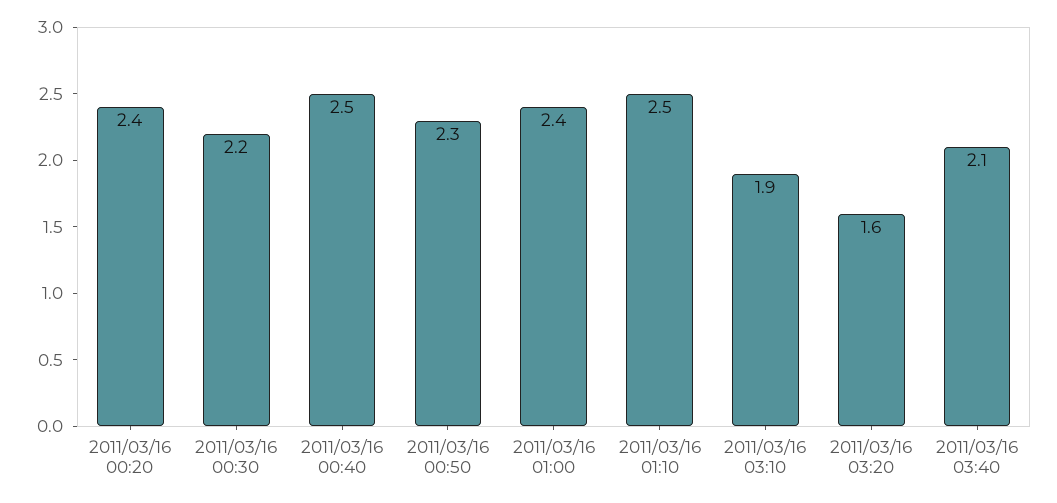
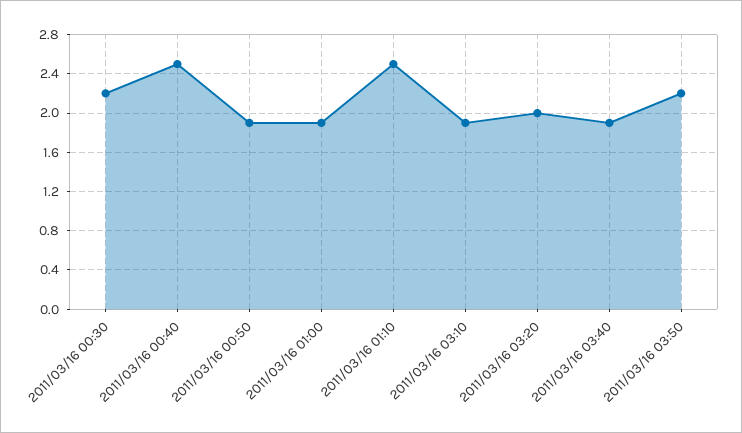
2011/03/16 00:20: 2.4 -> none
2011/03/16 00:50: 2.3 -> 1.9
2011/03/16 01:00: 2.4 -> 1.9
2011/03/16 03:20: 1.6 -> 2
2011/03/16 03:40: 2.1 -> 1.9
2011/03/16 03:50: none -> 2.2

